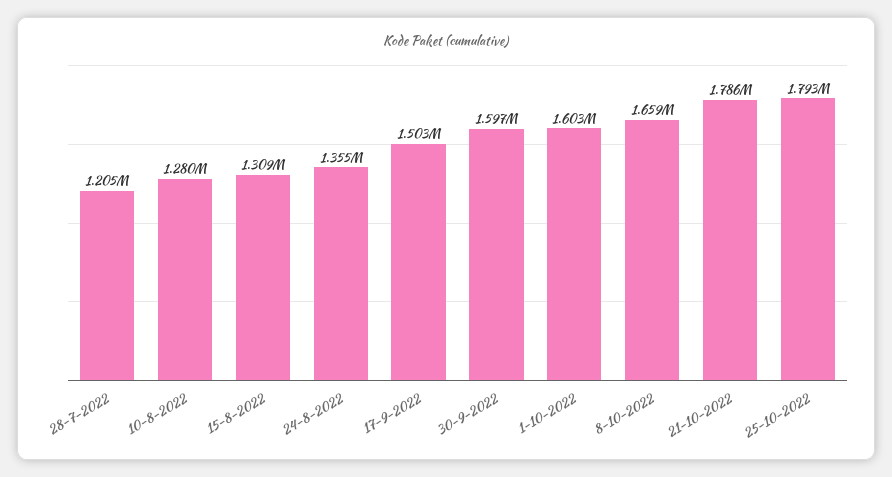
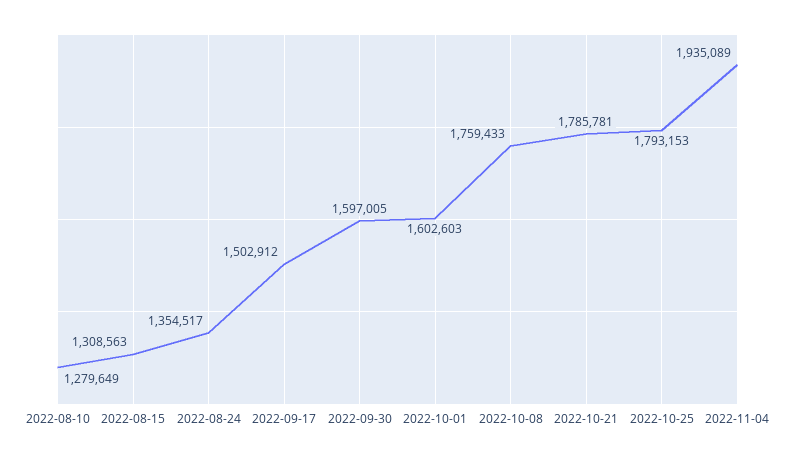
28-7-2022: 1205000 -> none
8-10-2022: 1659000 -> 1759433
2022-11-04: none -> 1935089

